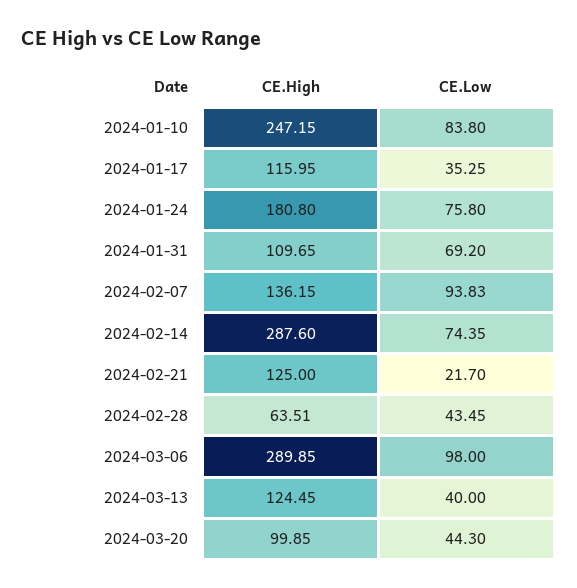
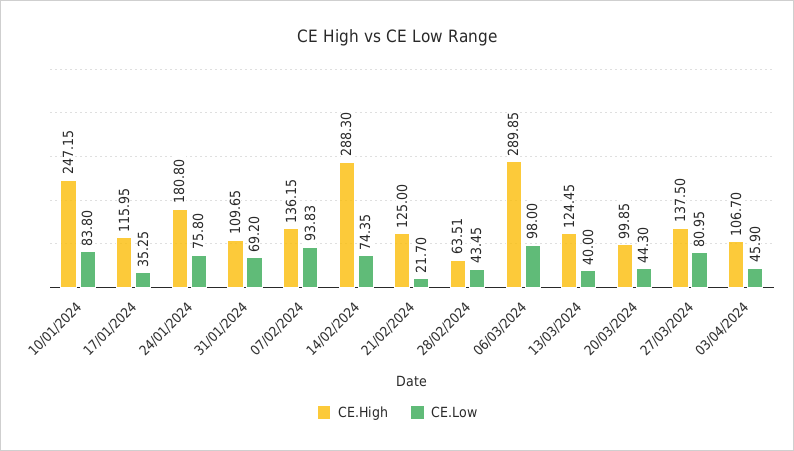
CE.High, 2024-02-14: 287.6 -> 288.3
CE.High, 27/03/2024: none -> 137.5
CE.Low, 27/03/2024: none -> 80.95
CE.High, 03/04/2024: none -> 106.7
CE.Low, 03/04/2024: none -> 45.9

